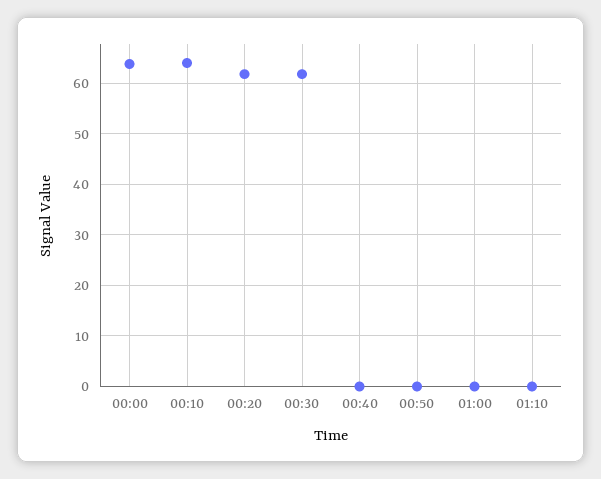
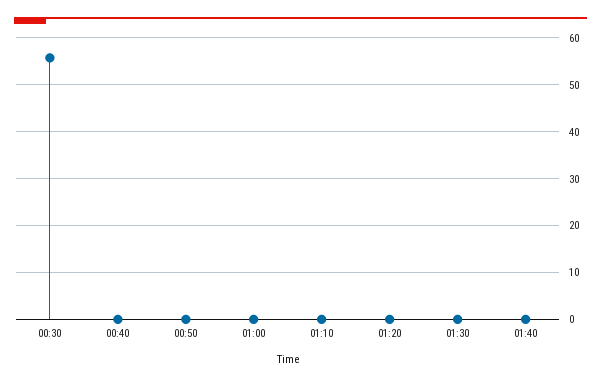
00:00: 64 -> none
00:10: 64 -> none
00:20: 62 -> none
00:30: 62 -> 56
01:20: none -> 0
01:30: none -> 0
01:40: none -> 0

